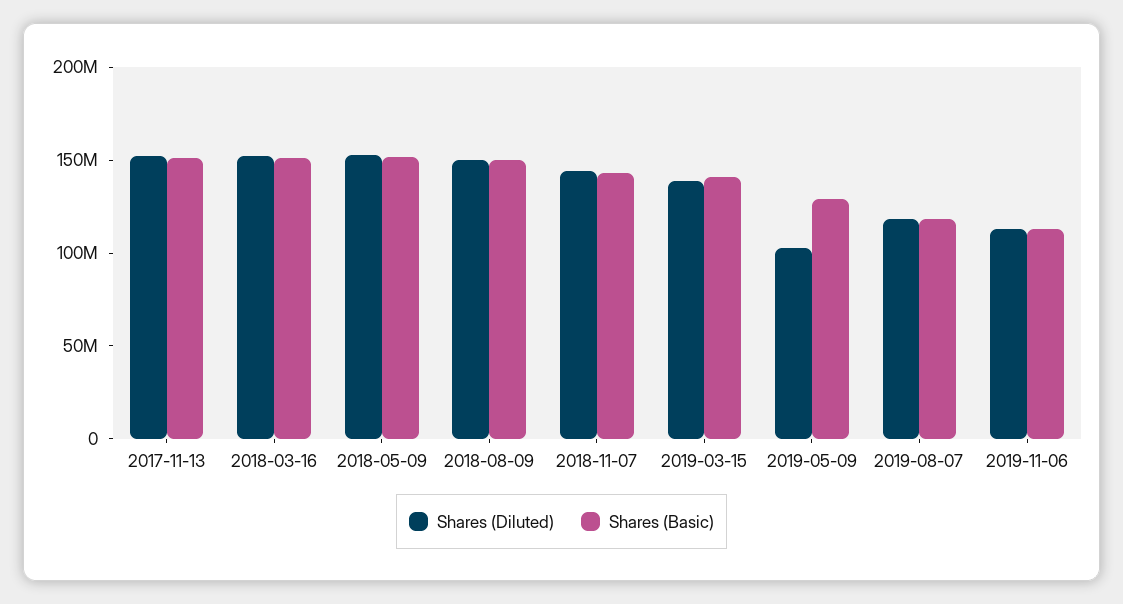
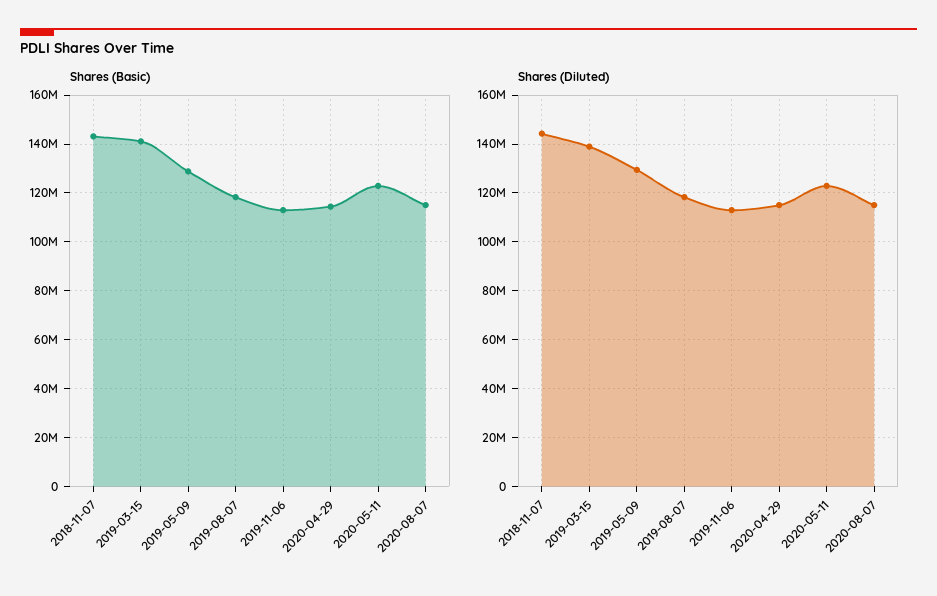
Shares (Diluted), 2017-11-13: 150000000 -> none
Shares (Basic), 2017-11-13: 150000000 -> none
Shares (Diluted), 2018-03-16: 150000000 -> none
Shares (Basic), 2018-03-16: 150000000 -> none
Shares (Diluted), 2018-05-09: 150000000 -> none
Shares (Basic), 2018-05-09: 150000000 -> none
Shares (Diluted), 2018-08-09: 150000000 -> none
Shares (Basic), 2018-08-09: 150000000 -> none
Shares (Diluted), 2019-05-09: 100000000 -> 130000000
Shares (Basic), 2020-04-29: none -> 115000000
Shares (Basic), 2020-05-11: none -> 122500000
Shares (Basic), 2020-08-07: none -> 115000000
Shares (Diluted), 2020-04-29: none -> 115000000
Shares (Diluted), 2020-05-11: none -> 122500000
Shares (Diluted), 2020-08-07: none -> 115000000

